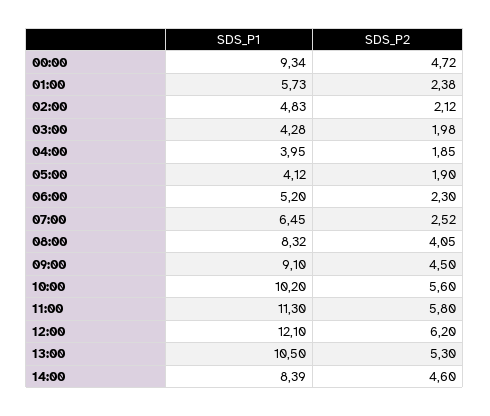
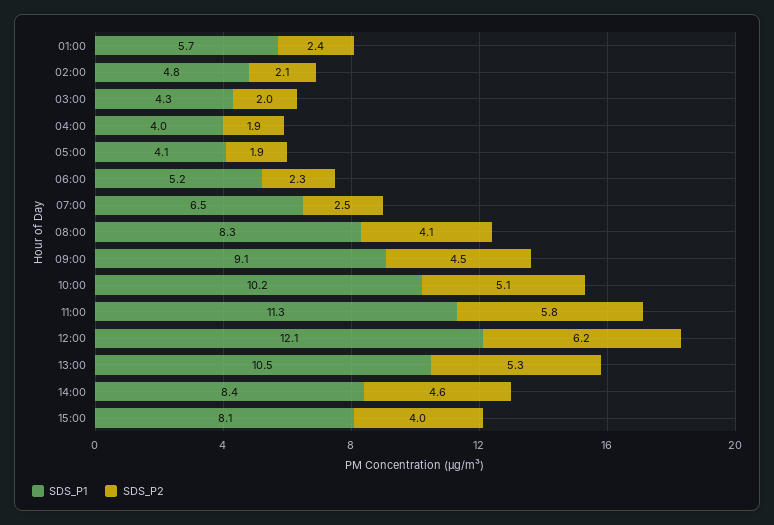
SDS_P1, 00:00: 9.34 -> none
SDS_P2, 00:00: 4.72 -> none
SDS_P2, 10:00: 5.6 -> 5.1
SDS_P1, 15:00: none -> 8.1
SDS_P2, 15:00: none -> 4

